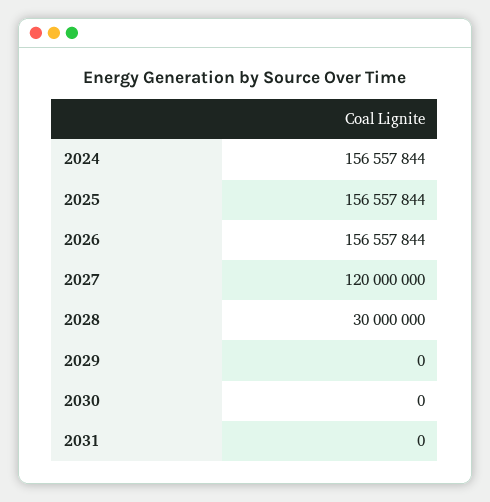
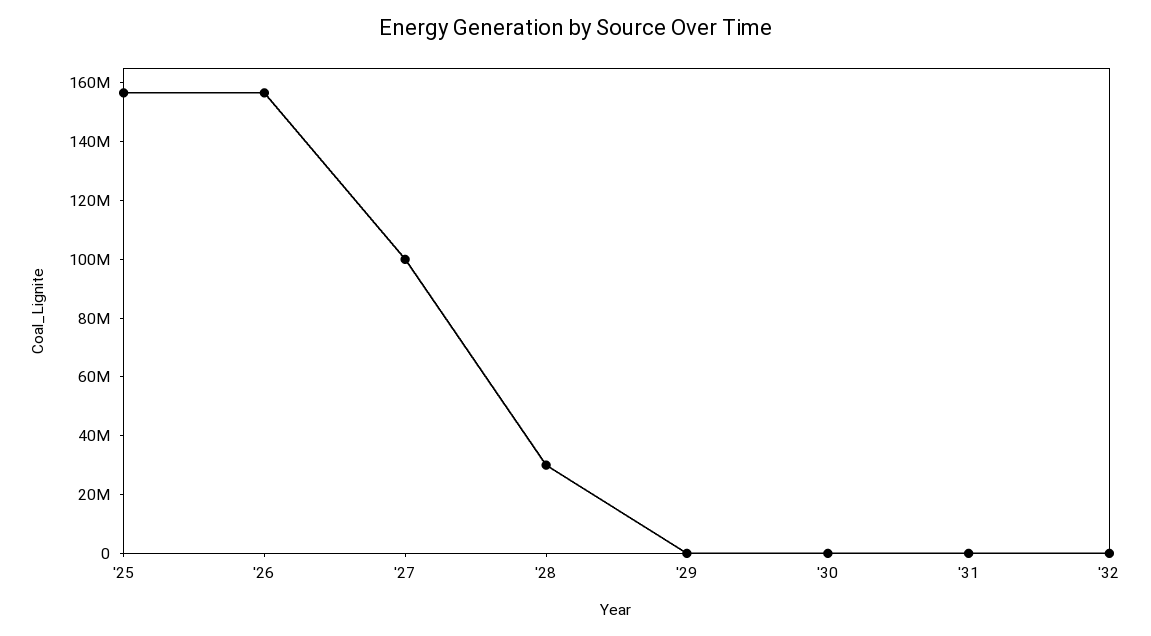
2024: 156557844 -> none
2027: 120000000 -> 100000000
'32: none -> 0

